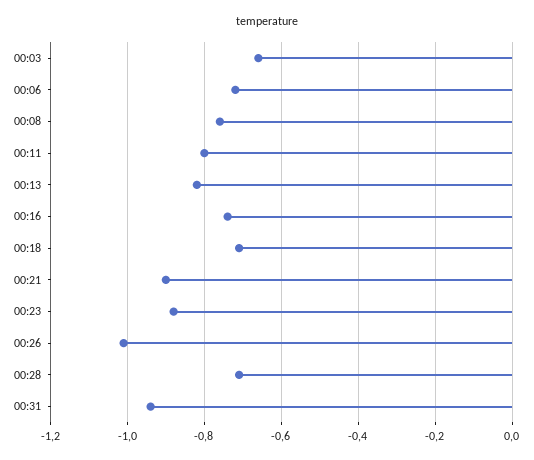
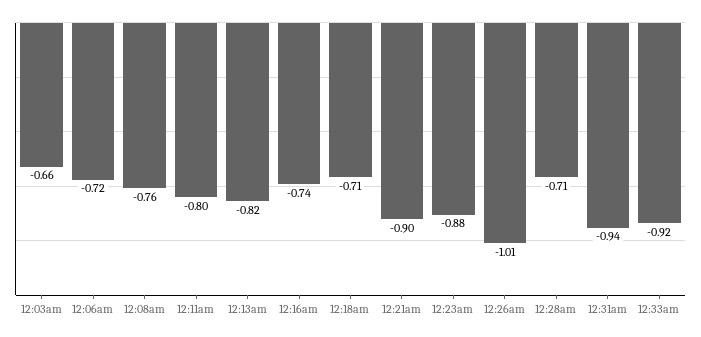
12:33am: none -> -0.92

